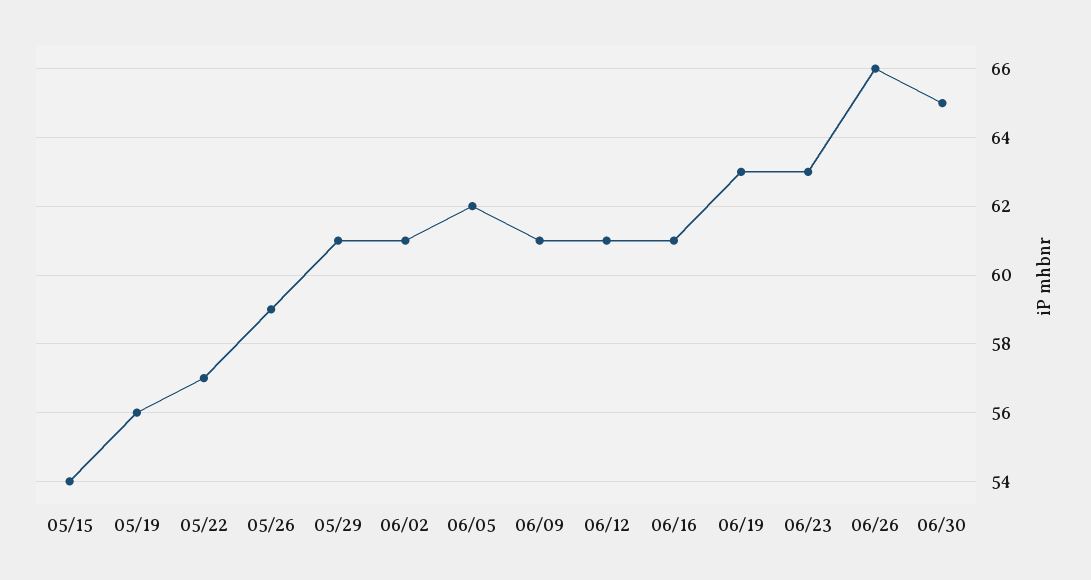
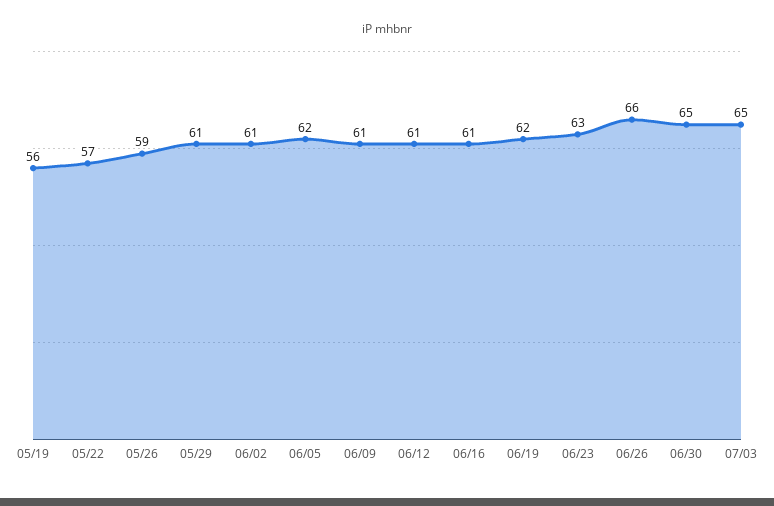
05/15: 54 -> none
06/19: 63 -> 62
07/03: none -> 65

